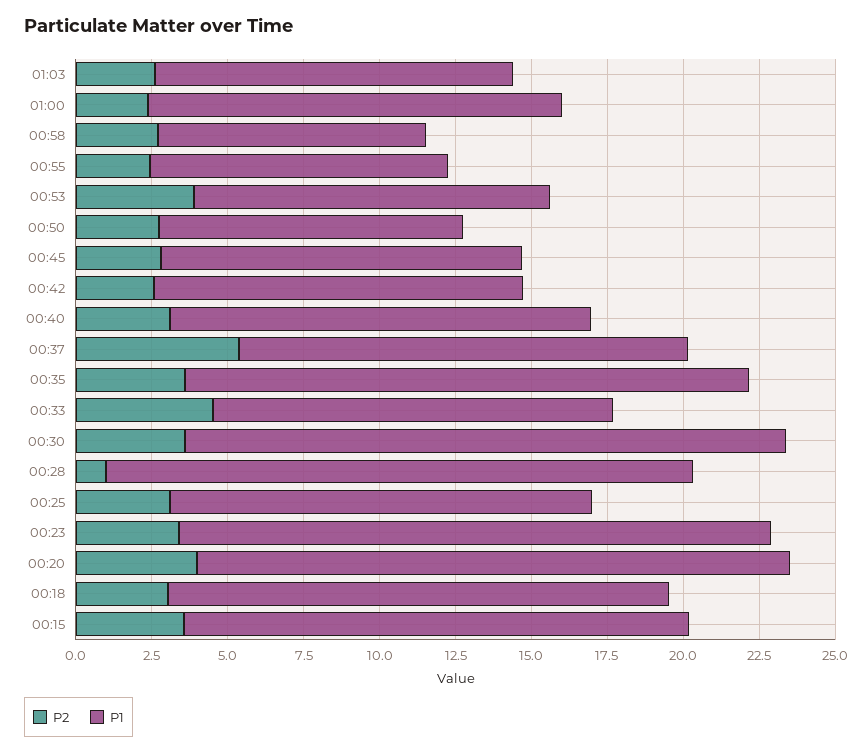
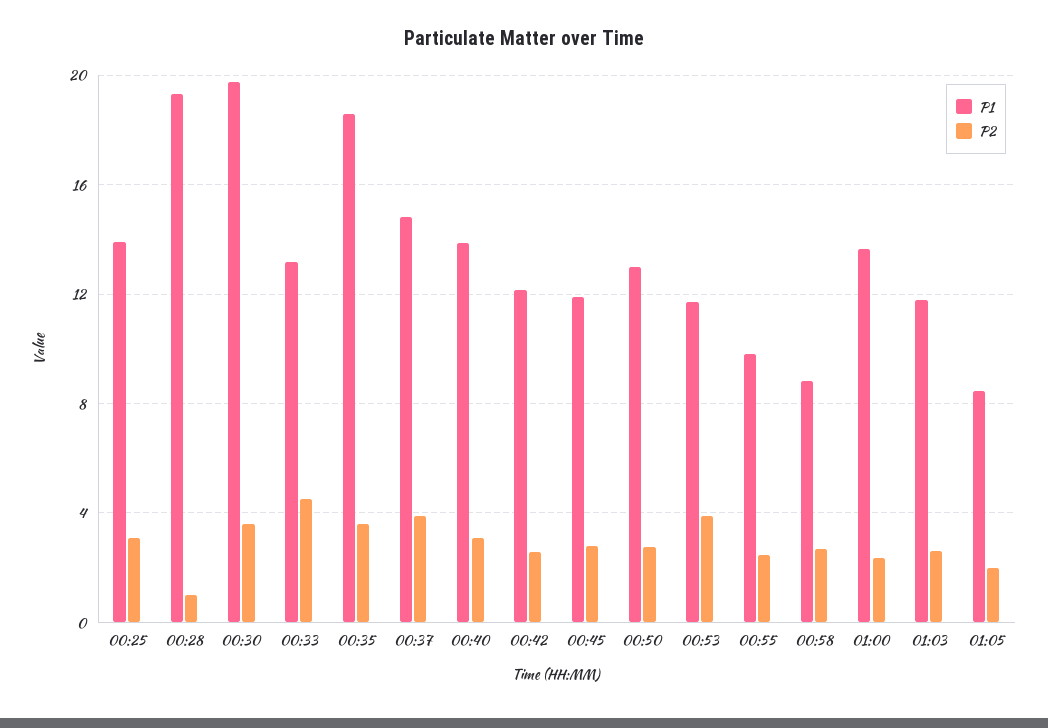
P1, 00:50: 10 -> 13
P2, 00:37: 5.5 -> 4
P2, 00:23: 3.5 -> none
P1, 00:23: 19.5 -> none
P2, 00:20: 4 -> none
P1, 00:20: 19.5 -> none
P2, 00:18: 3 -> none
P1, 00:18: 16.5 -> none
P2, 00:15: 3.5 -> none
P1, 00:15: 16.5 -> none
P1, 01:05: none -> 8.5
P2, 01:05: none -> 2

